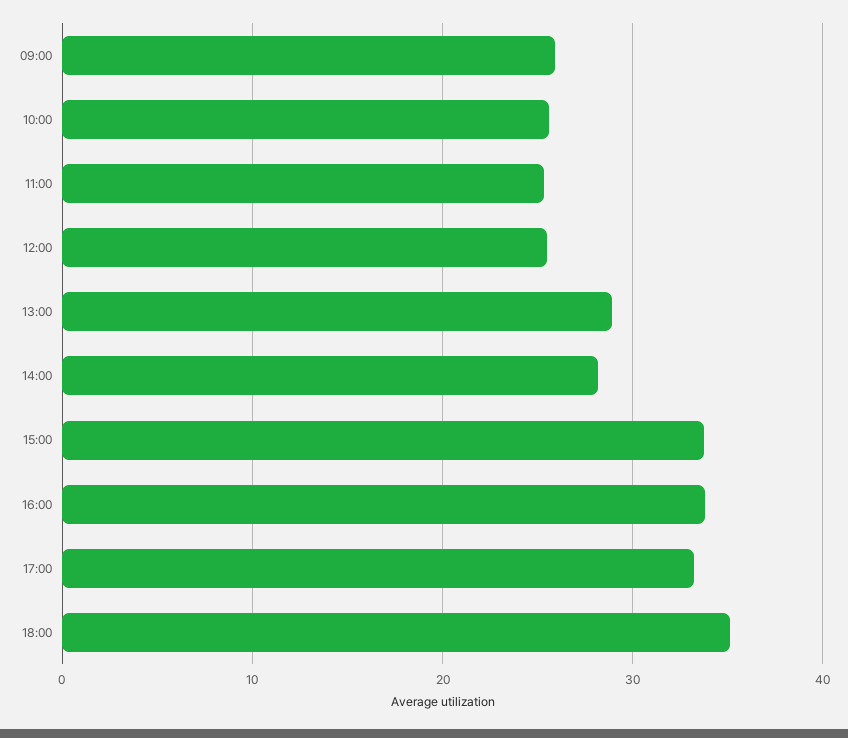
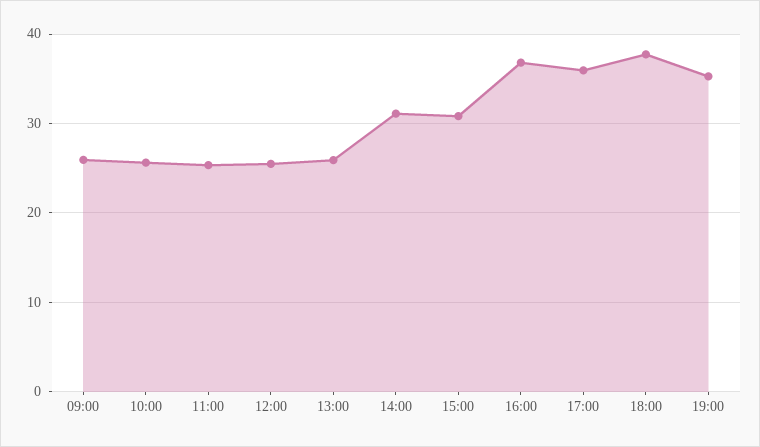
13:00: 29 -> 26
14:00: 28 -> 31
15:00: 34 -> 31
16:00: 34 -> 37
17:00: 33 -> 36
18:00: 35 -> 38
19:00: none -> 35

